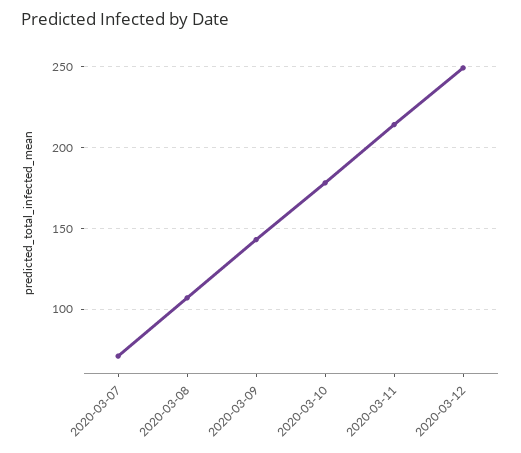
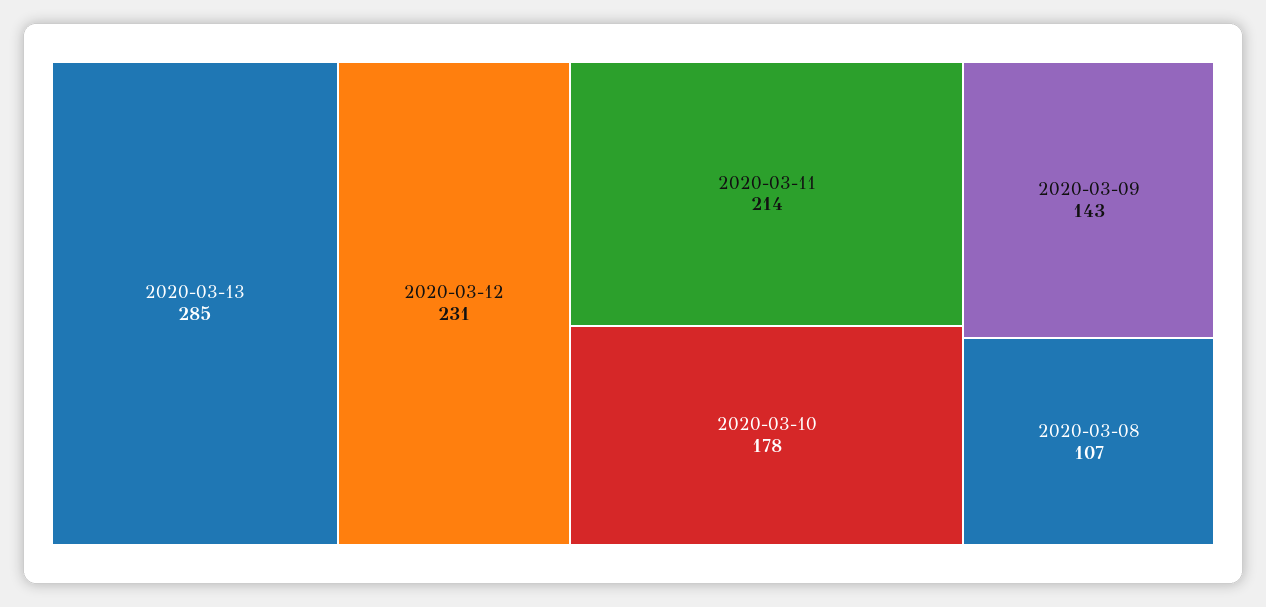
2020-03-07: 70 -> none
2020-03-12: 250 -> 231
2020-03-13: none -> 285

